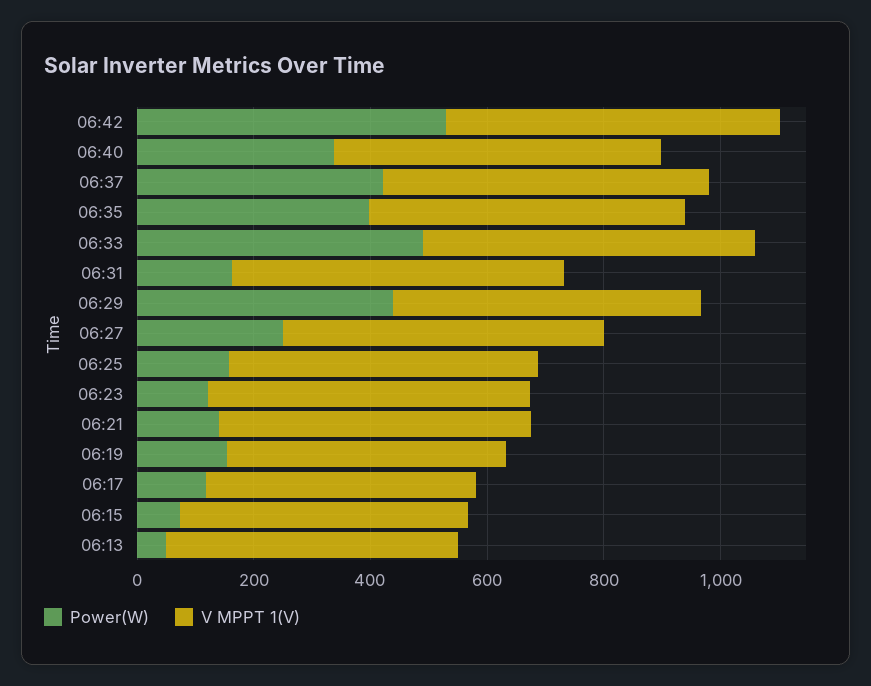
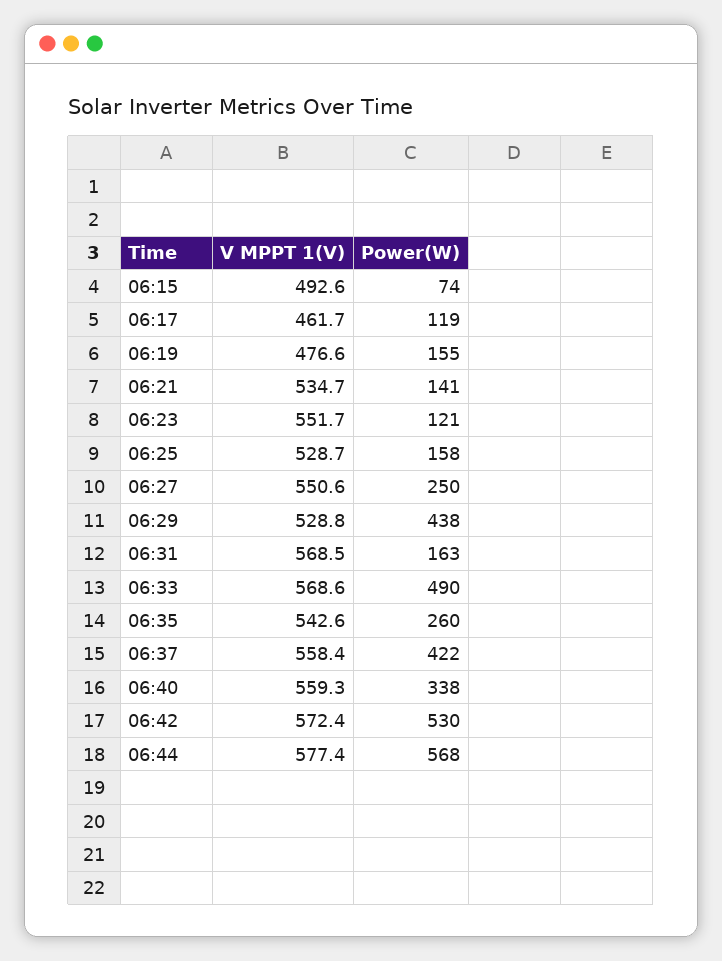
Power(W), 06:35: 400 -> 260
Power(W), 06:13: 50 -> none
V MPPT 1(V), 06:13: 500 -> none
V MPPT 1(V), 06:44: none -> 577.4
Power(W), 06:44: none -> 568

